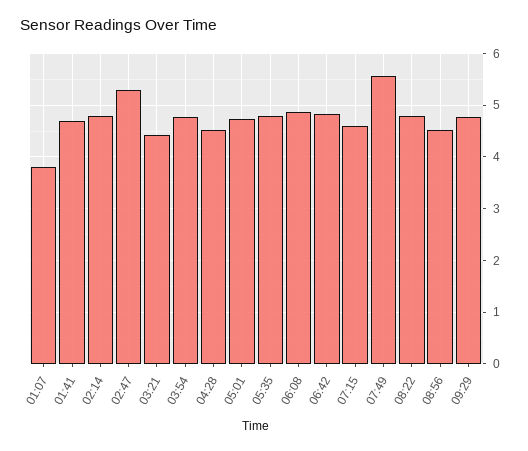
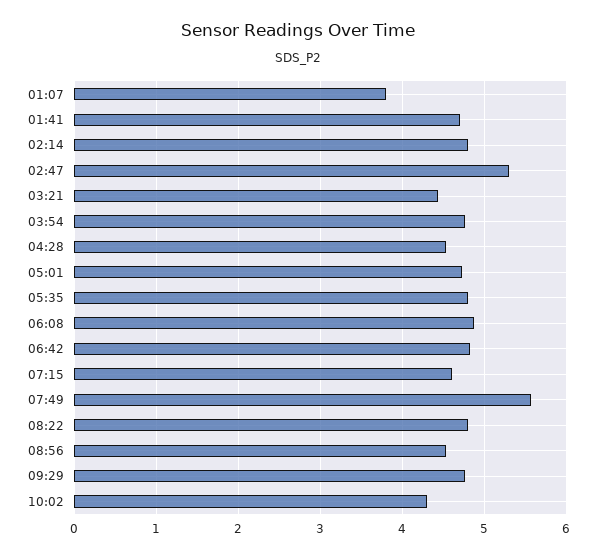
10:02: none -> 4.3

